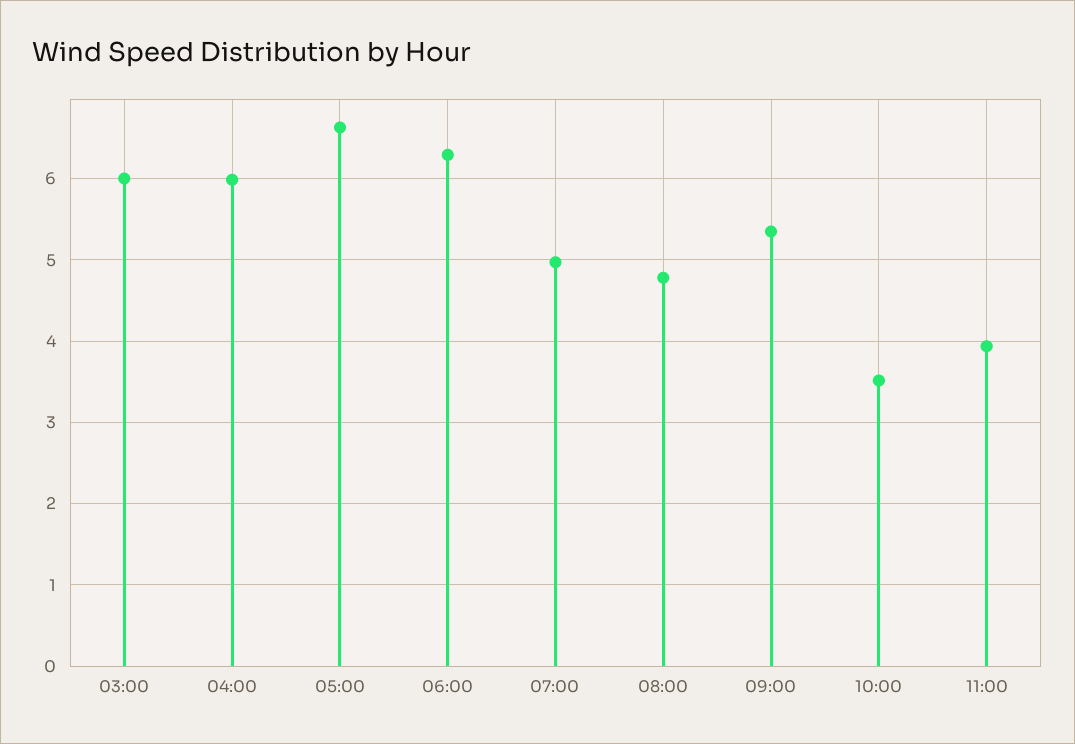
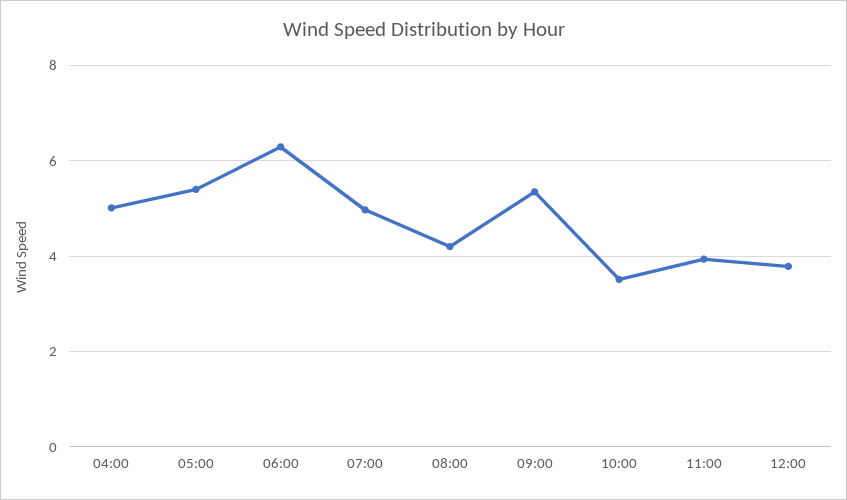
03:00: 6 -> none
04:00: 6 -> 5
05:00: 6.6 -> 5.4
08:00: 4.8 -> 4.2
12:00: none -> 3.8

